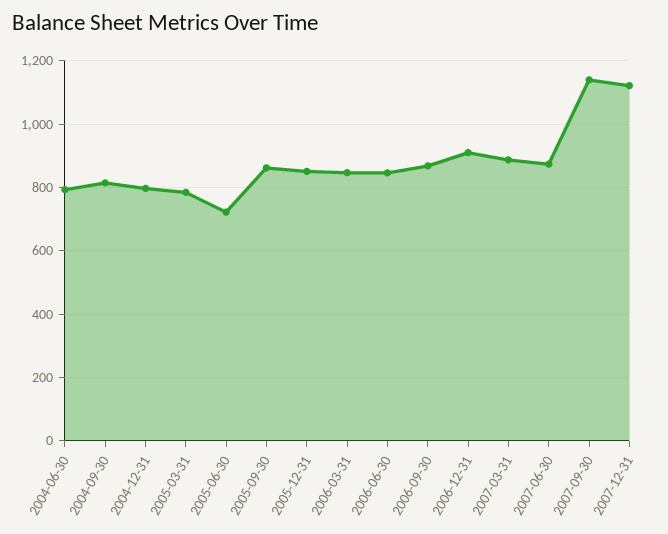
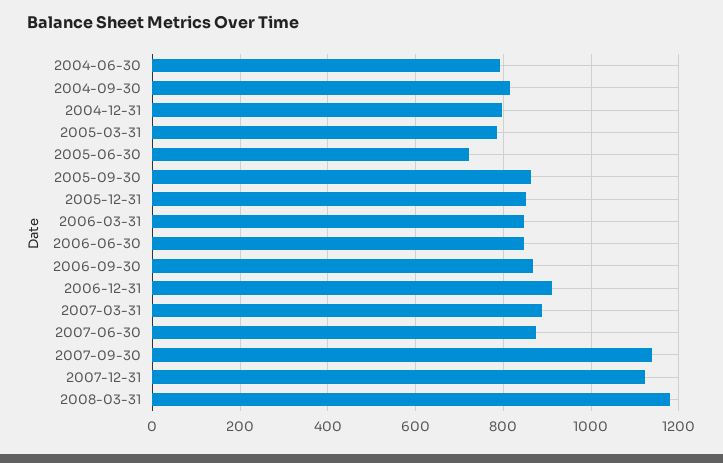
2008-03-31: none -> 1180

